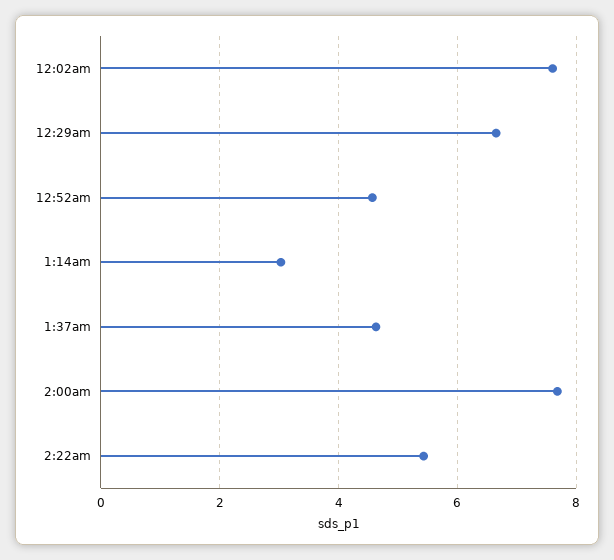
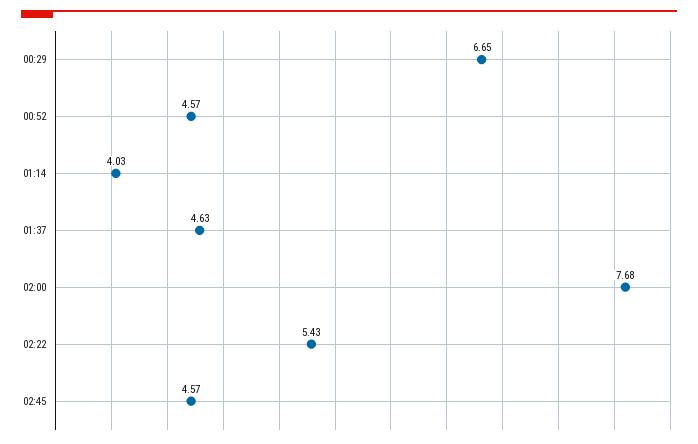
12:02am: 7.6 -> none
1:14am: 3 -> 4.03
02:45: none -> 4.57

